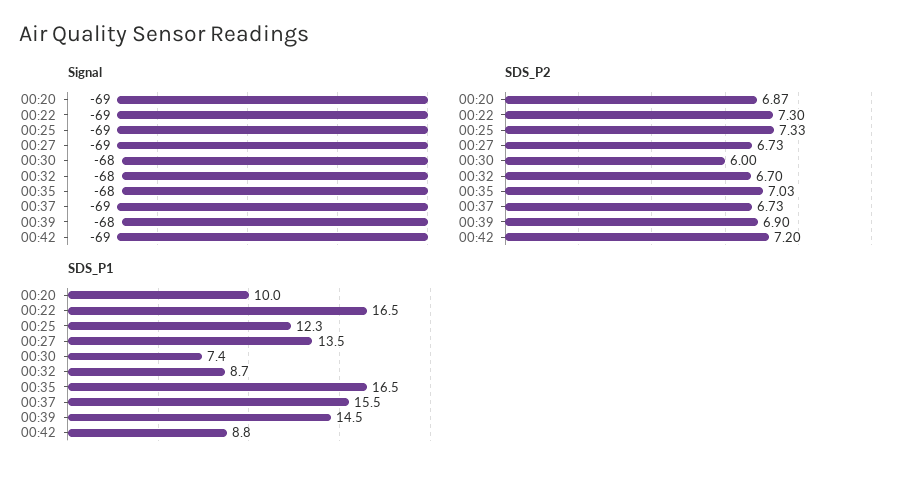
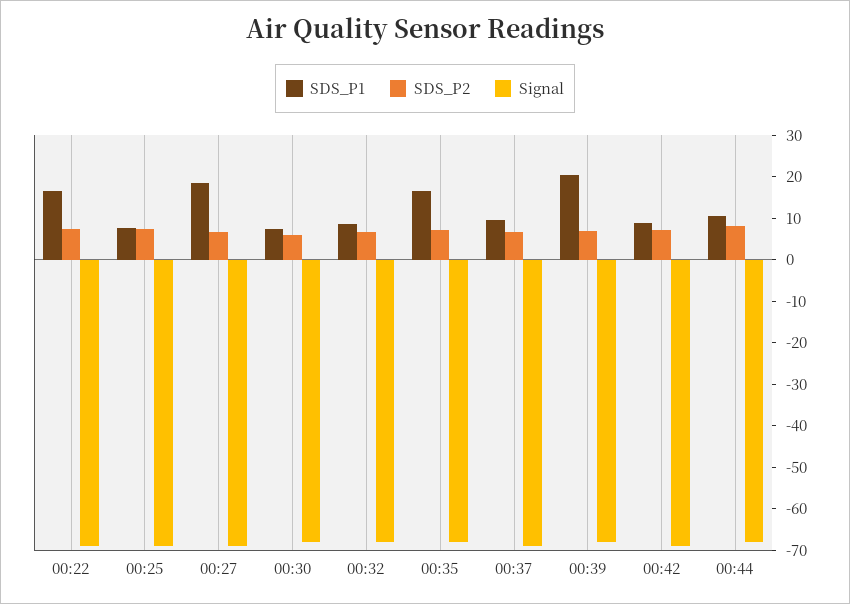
Signal, 00:20: -69 -> none
SDS_P2, 00:20: 6.87 -> none
SDS_P1, 00:20: 10 -> none
SDS_P1, 00:25: 12.3 -> 8
SDS_P1, 00:27: 13.5 -> 18
SDS_P1, 00:37: 15.5 -> 10
SDS_P1, 00:39: 14.5 -> 20
SDS_P1, 00:44: none -> 10
SDS_P2, 00:44: none -> 8
Signal, 00:44: none -> -68

